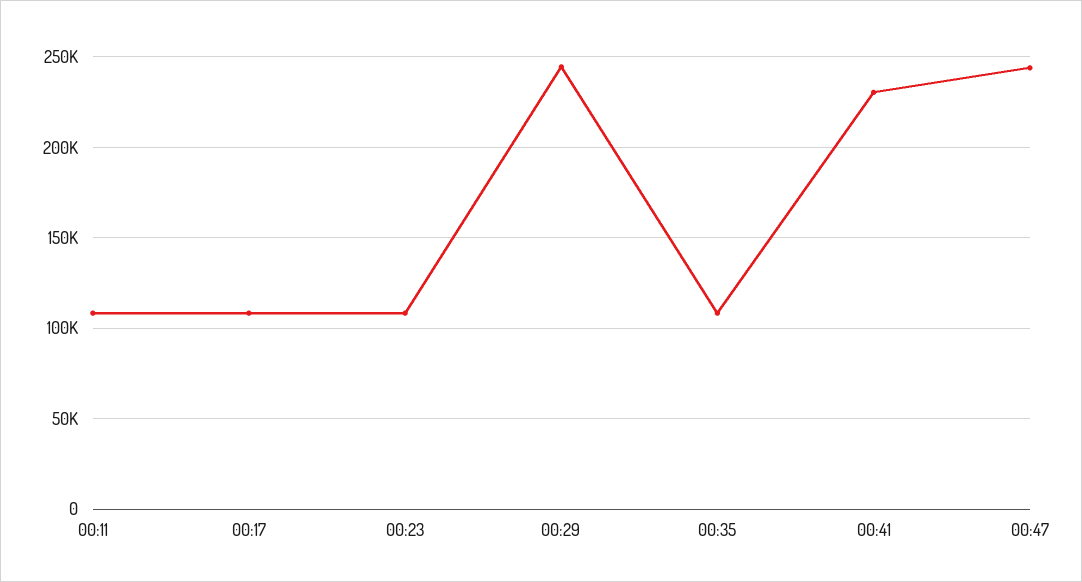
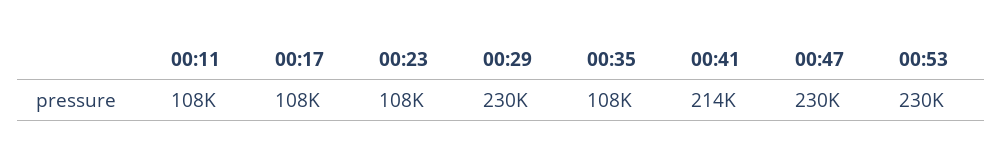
00:29: 245000 -> 230000
00:41: 230000 -> 214000
00:47: 245000 -> 230000
00:53: none -> 230000

